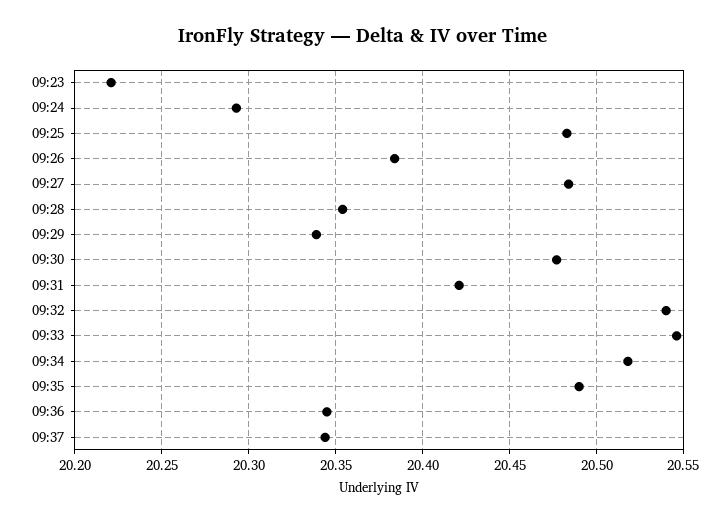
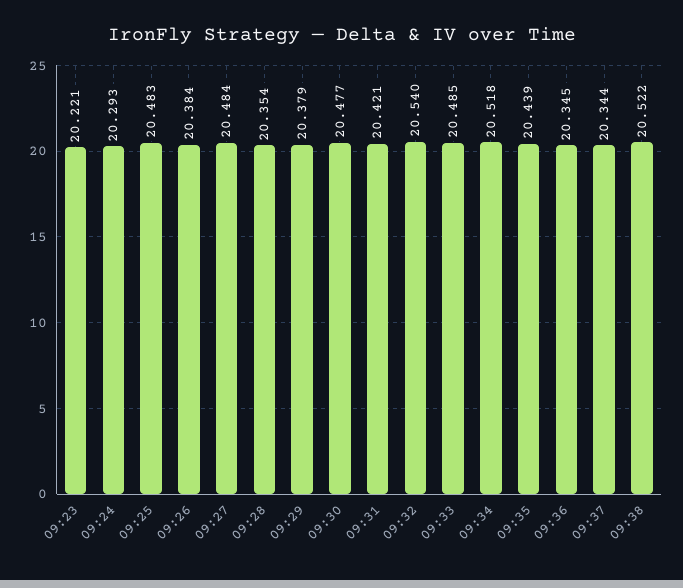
09:29: 20.34 -> 20.379
09:33: 20.545 -> 20.485
09:35: 20.49 -> 20.439
09:38: none -> 20.522

